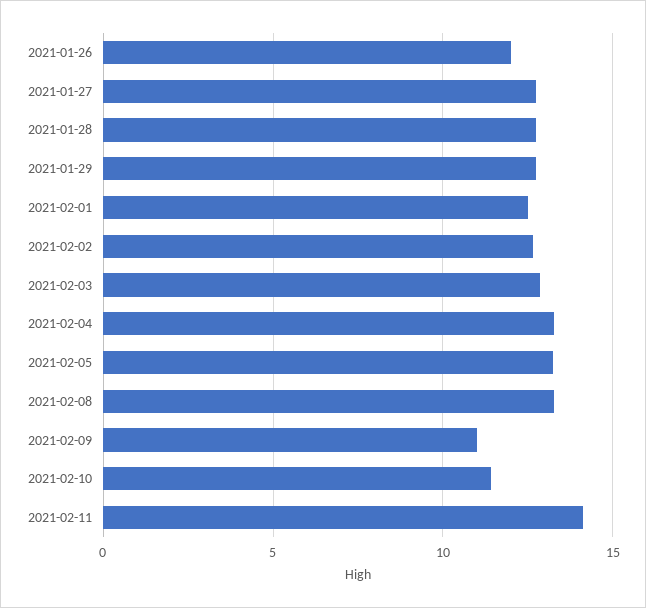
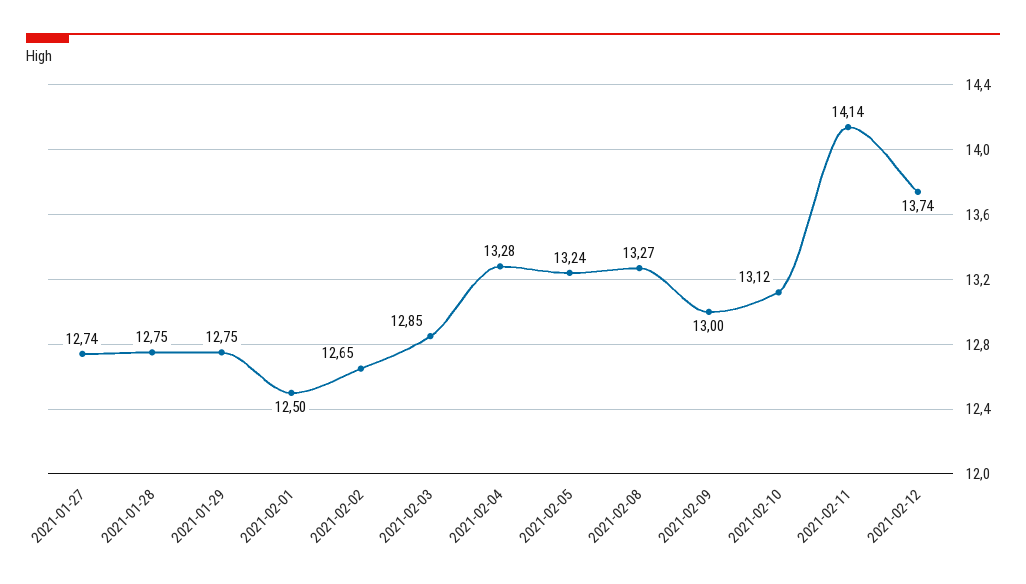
2021-01-26: 12 -> none
2021-02-09: 11 -> 13
2021-02-10: 11.5 -> 13.12
2021-02-12: none -> 13.74

